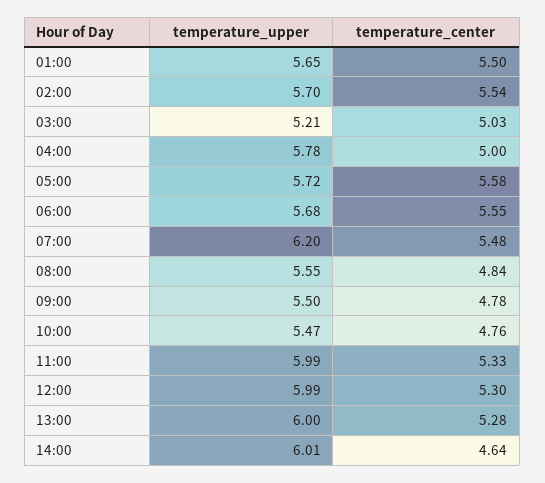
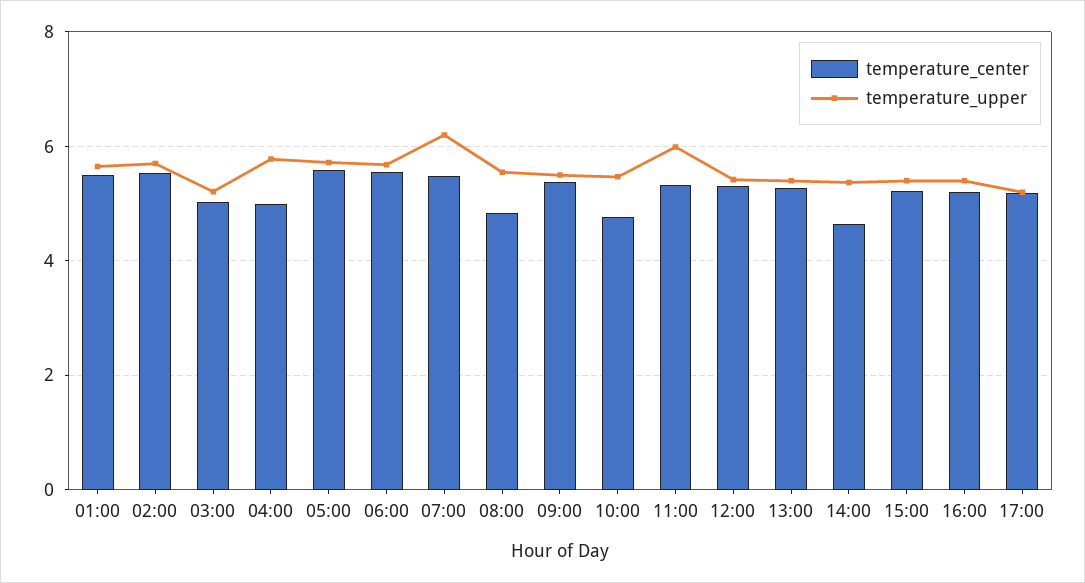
temperature_center, 09:00: 4.78 -> 5.4
temperature_upper, 12:00: 5.99 -> 5.4
temperature_upper, 13:00: 6 -> 5.4
temperature_upper, 14:00: 6.01 -> 5.4
temperature_center, 15:00: none -> 5.2
temperature_upper, 15:00: none -> 5.4
temperature_center, 16:00: none -> 5.2
temperature_upper, 16:00: none -> 5.4
temperature_center, 17:00: none -> 5.2
temperature_upper, 17:00: none -> 5.2

